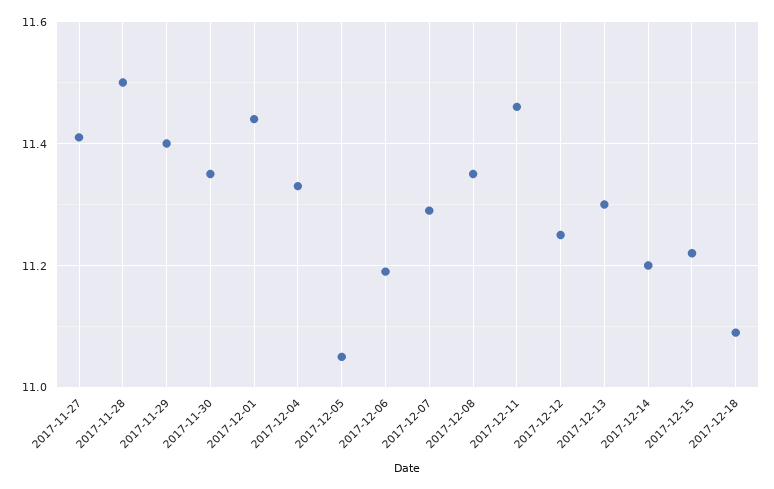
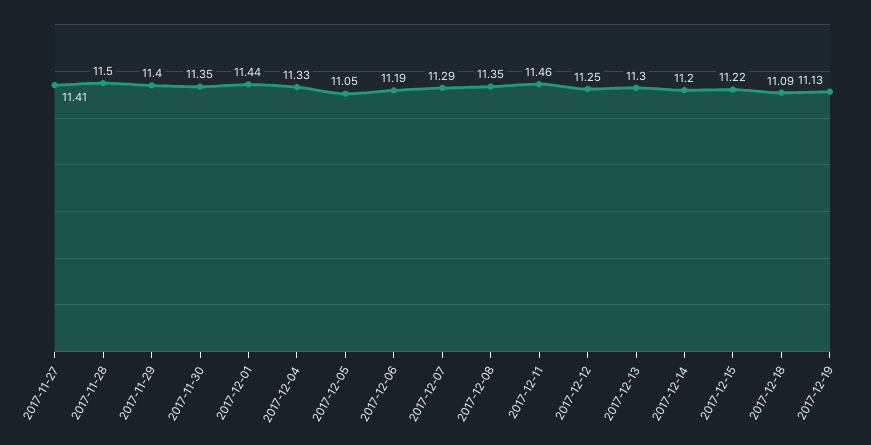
2017-12-19: none -> 11.13

